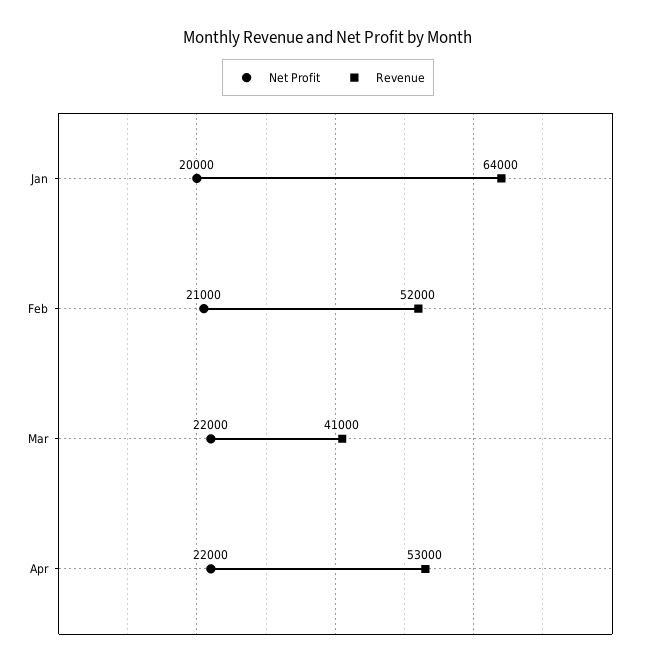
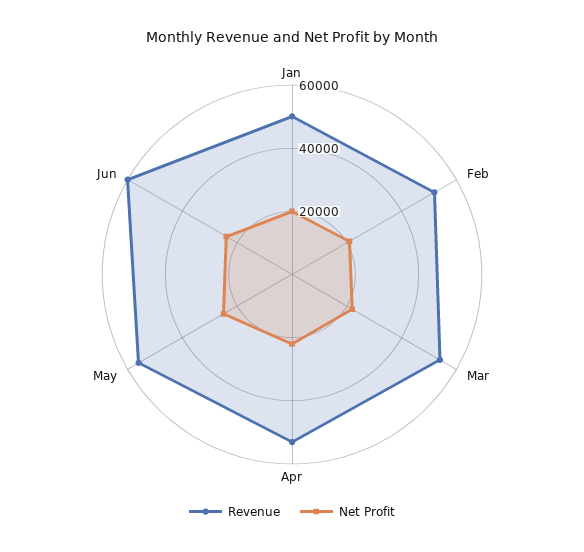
Revenue, Jan: 64000 -> 50000
Revenue, Mar: 41000 -> 55000
Revenue, May: none -> 55000
Net Profit, May: none -> 25000
Revenue, Jun: none -> 60000
Net Profit, Jun: none -> 25000

